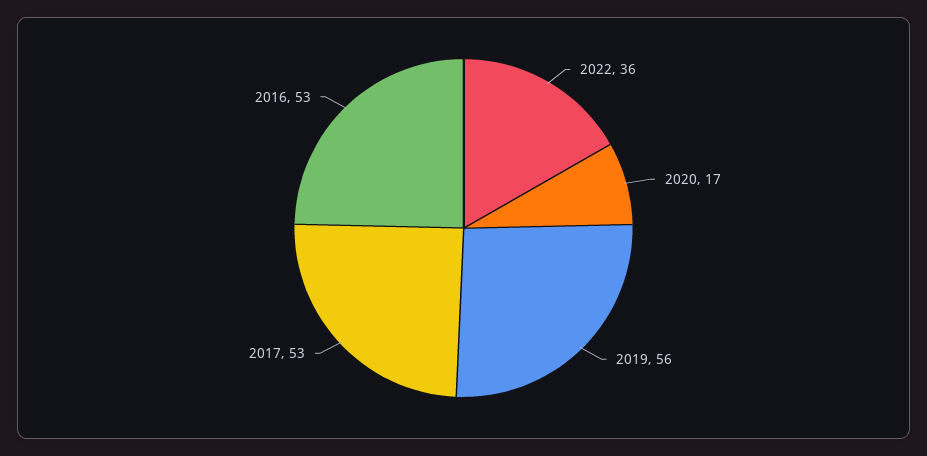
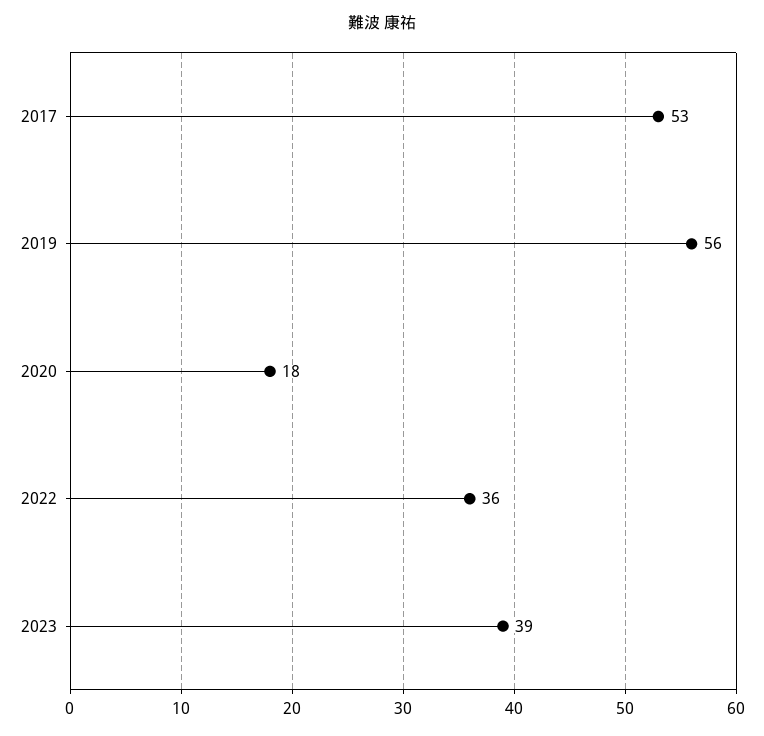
2020: 17 -> 18
2016: 53 -> none
2023: none -> 39

